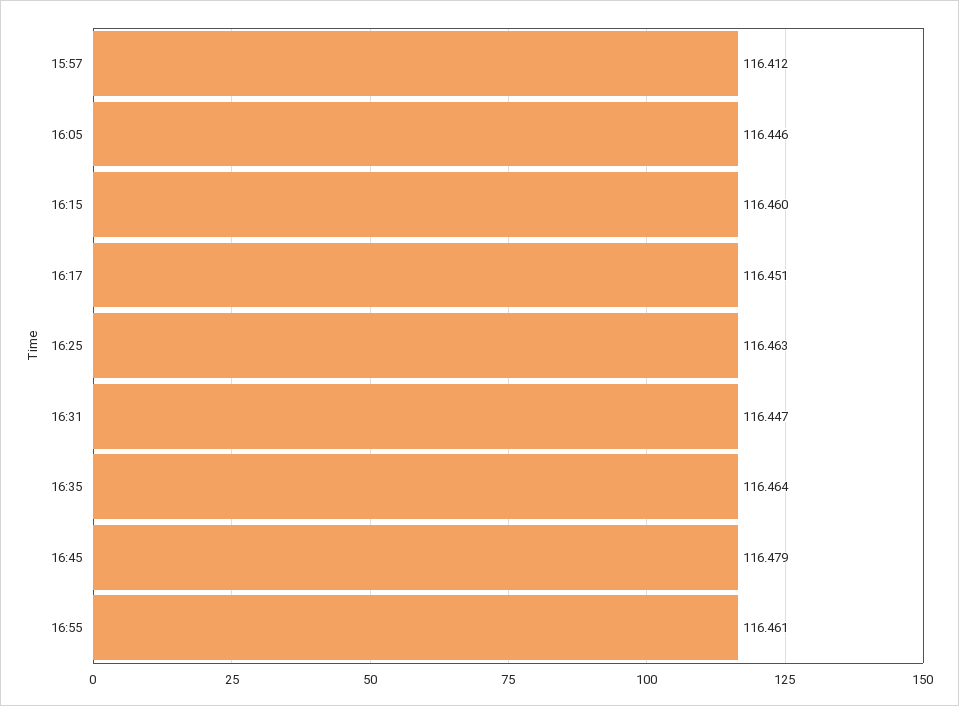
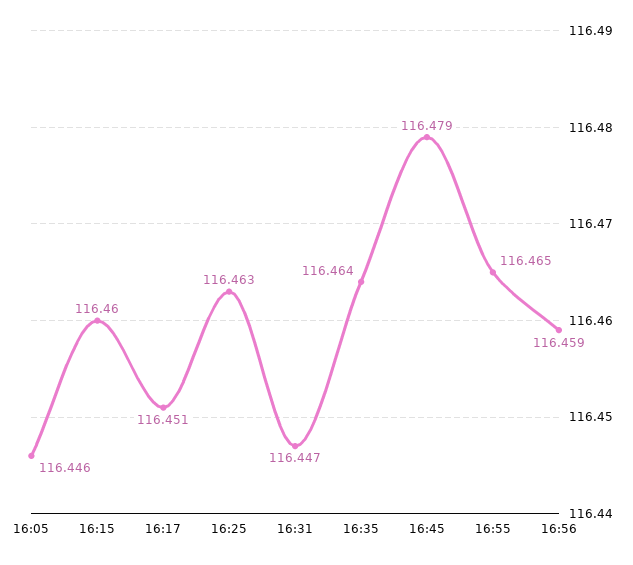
15:57: 116.412 -> none
16:55: 116.461 -> 116.465
16:56: none -> 116.459

